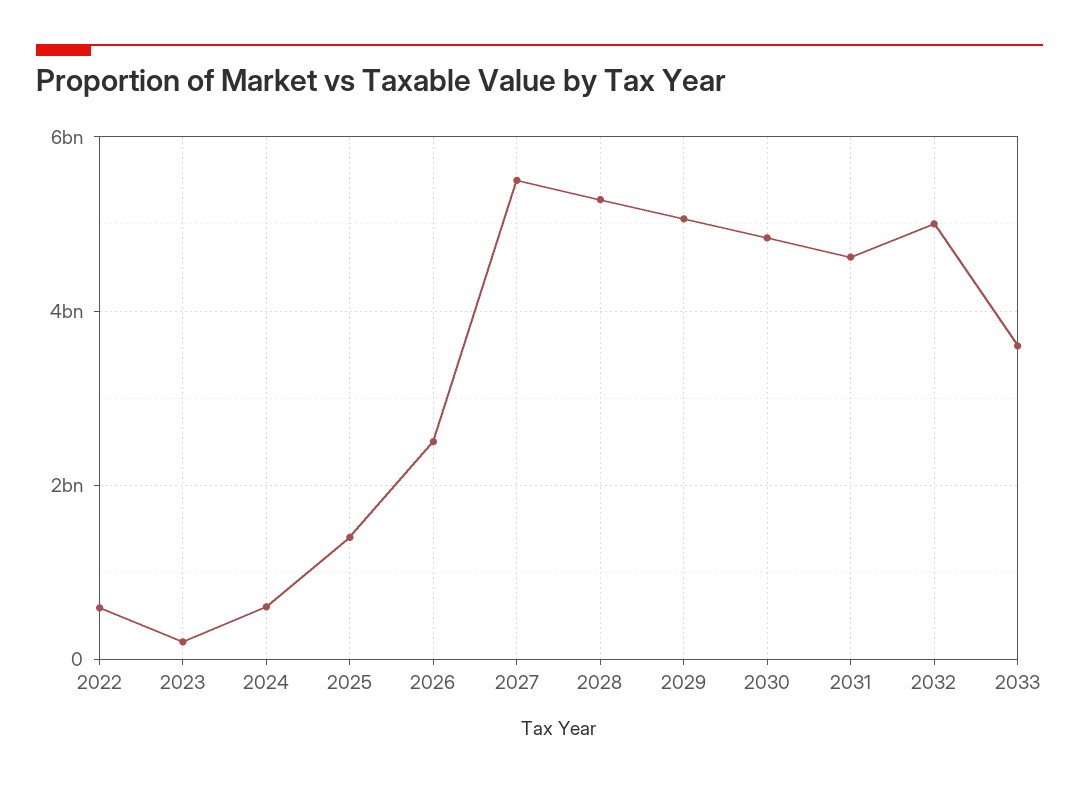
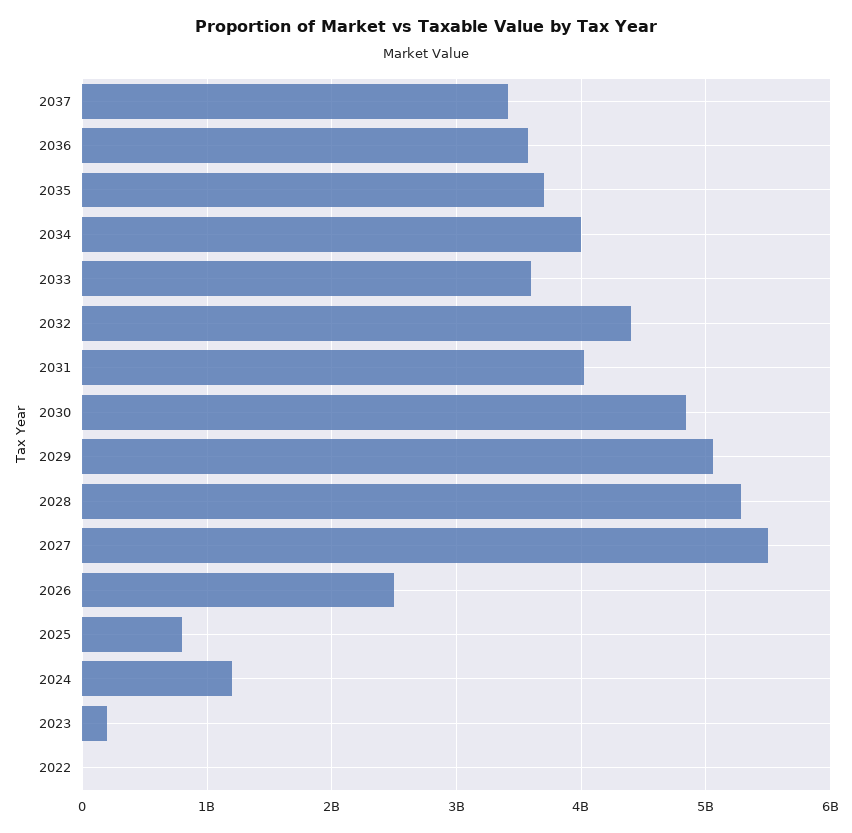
2022: 600000000 -> 0
2024: 600000000 -> 1200000000
2025: 1400000000 -> 800000000
2031: 4600000000 -> 4000000000
2032: 5000000000 -> 4400000000
2037: none -> 3400000000
2036: none -> 3600000000
2035: none -> 3700000000
2034: none -> 4000000000

